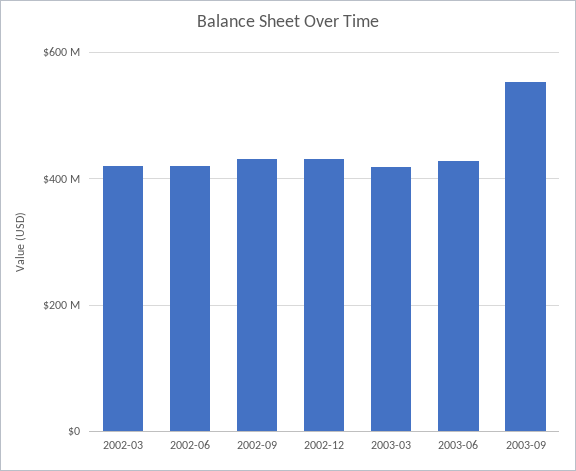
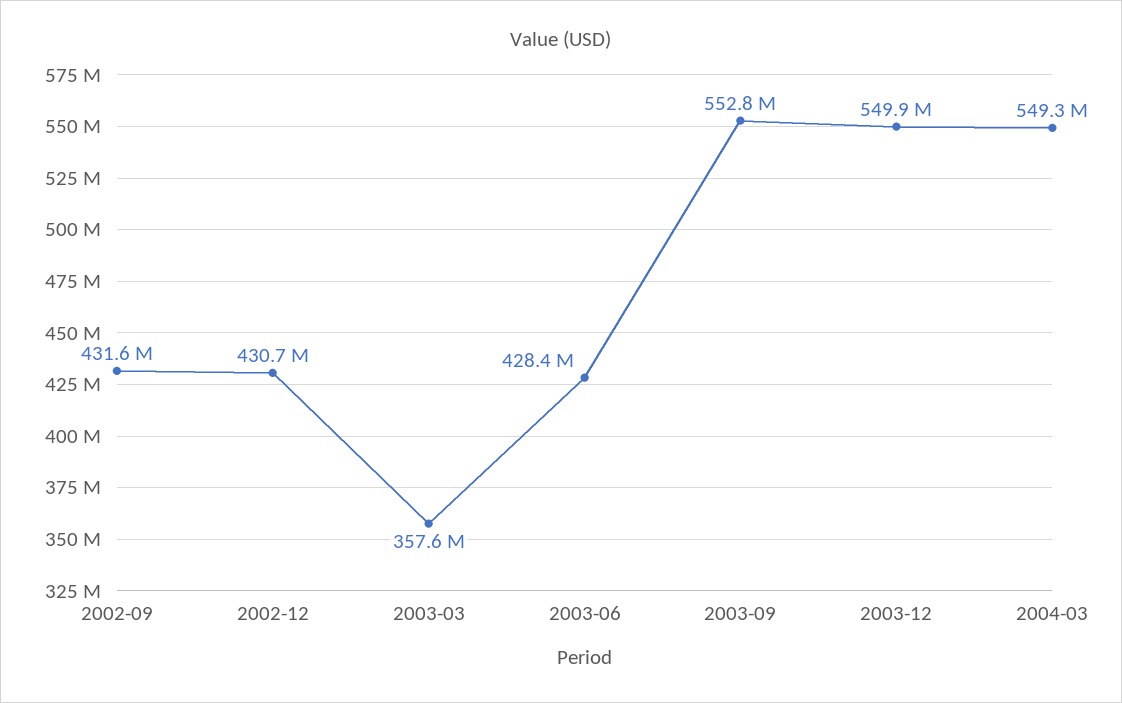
2002-03: 420000000 -> none
2002-06: 420000000 -> none
2003-03: 420000000 -> 357600000
2003-12: none -> 549900000
2004-03: none -> 549300000

